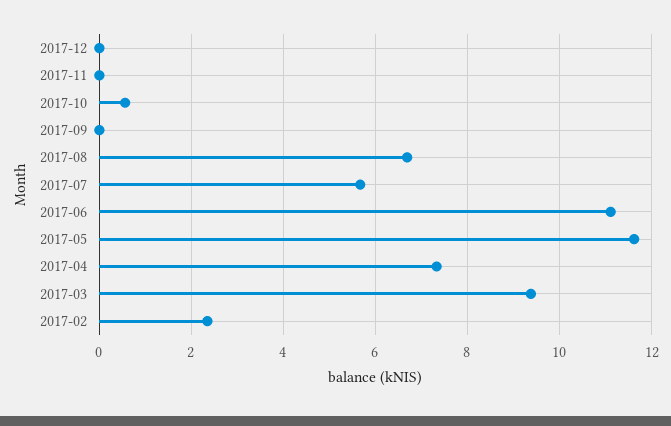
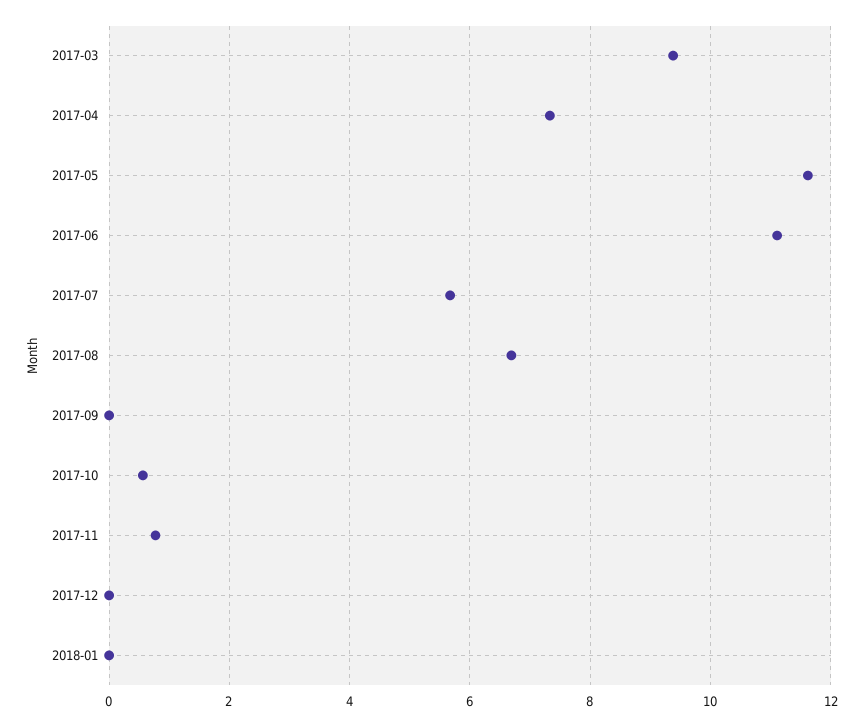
2017-11: 0 -> 0.8
2017-02: 2.4 -> none
2018-01: none -> 0

